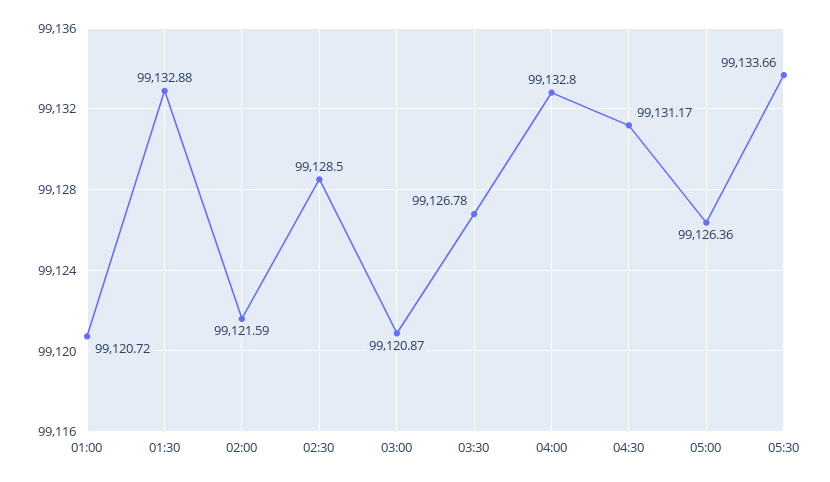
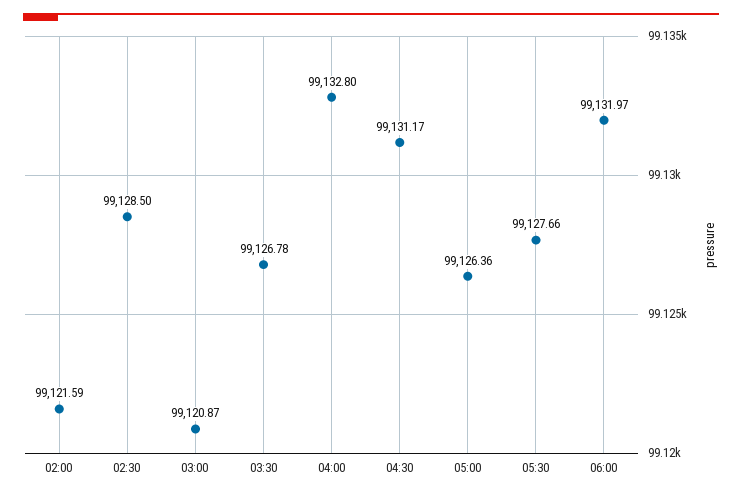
01:00: 99120.72 -> none
01:30: 99132.88 -> none
05:30: 99133.66 -> 99127.66
06:00: none -> 99131.97

